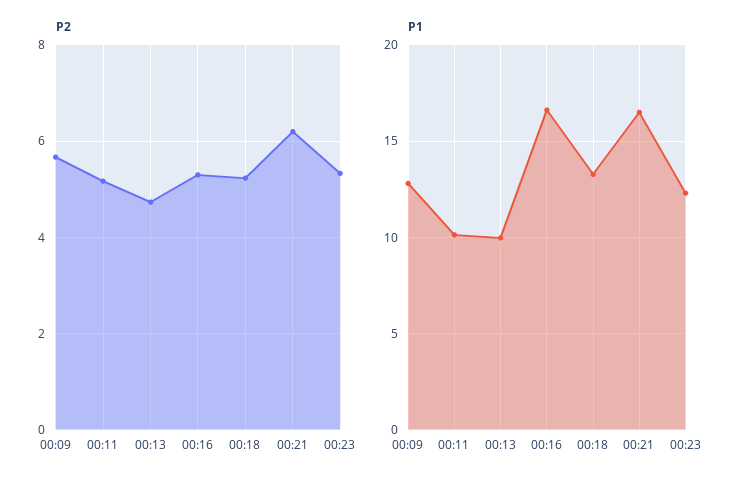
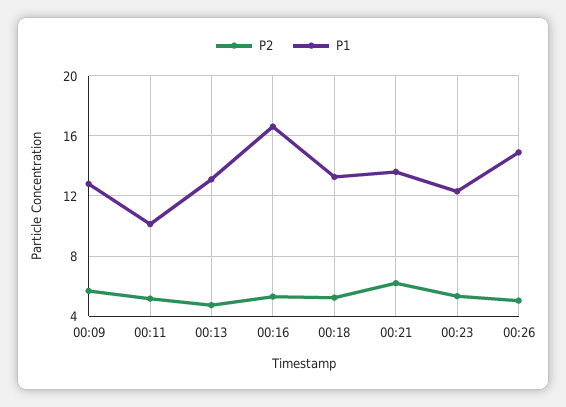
P1, 00:13: 10 -> 13
P1, 00:21: 16.5 -> 13.5
P2, 00:26: none -> 5
P1, 00:26: none -> 15

